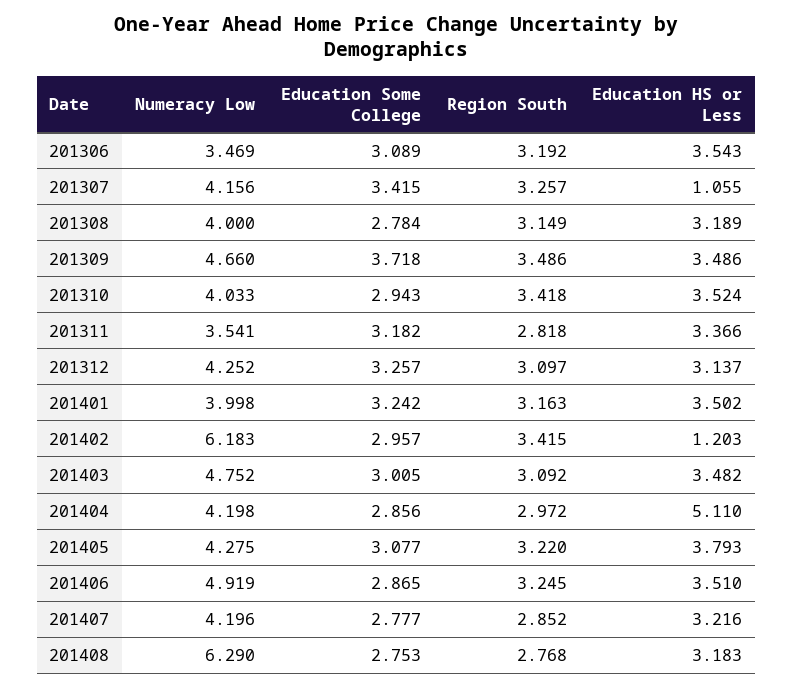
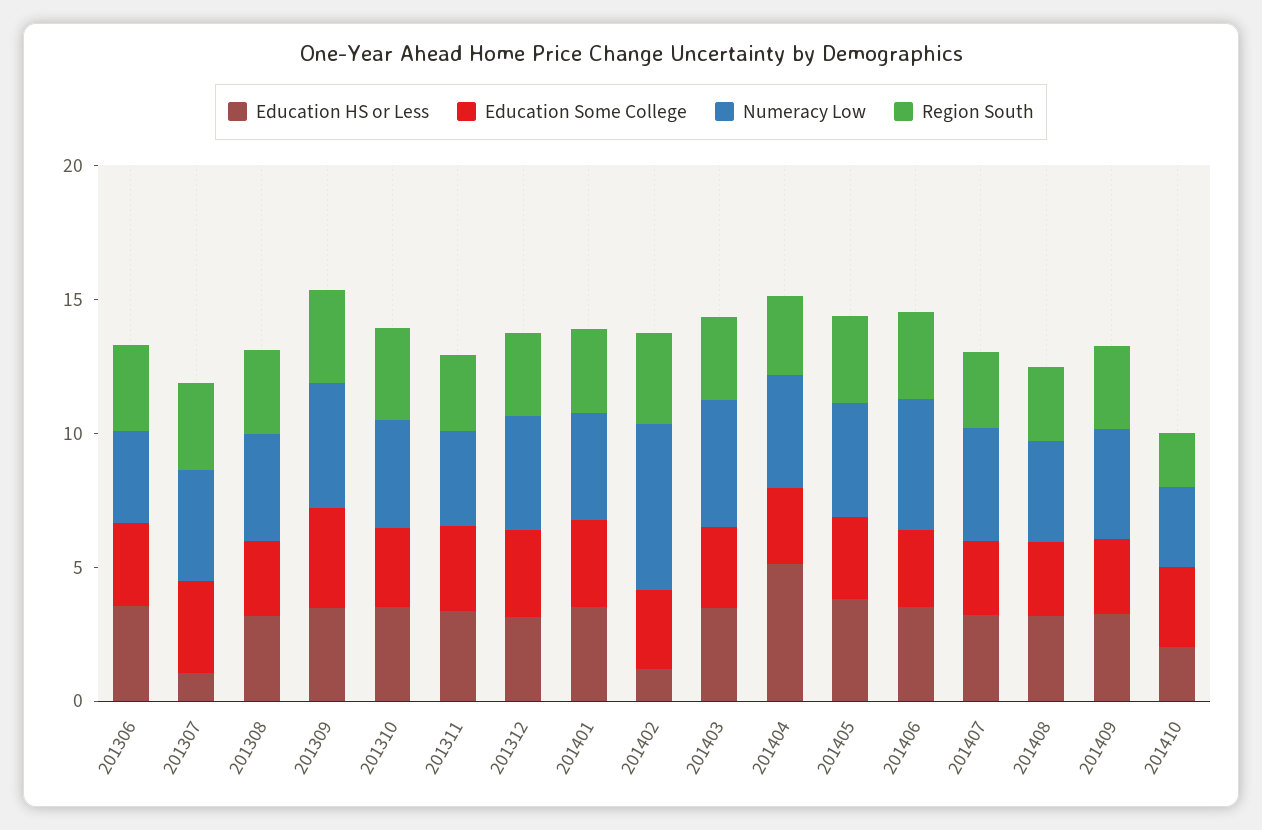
Numeracy Low, 201408: 6.29 -> 4
Education HS or Less, 201409: none -> 3
Education Some College, 201409: none -> 3
Numeracy Low, 201409: none -> 4
Region South, 201409: none -> 3
Education HS or Less, 201410: none -> 2
Education Some College, 201410: none -> 3
Numeracy Low, 201410: none -> 3
Region South, 201410: none -> 2

